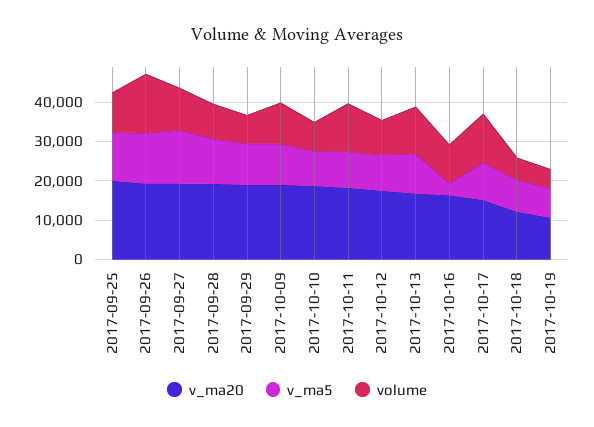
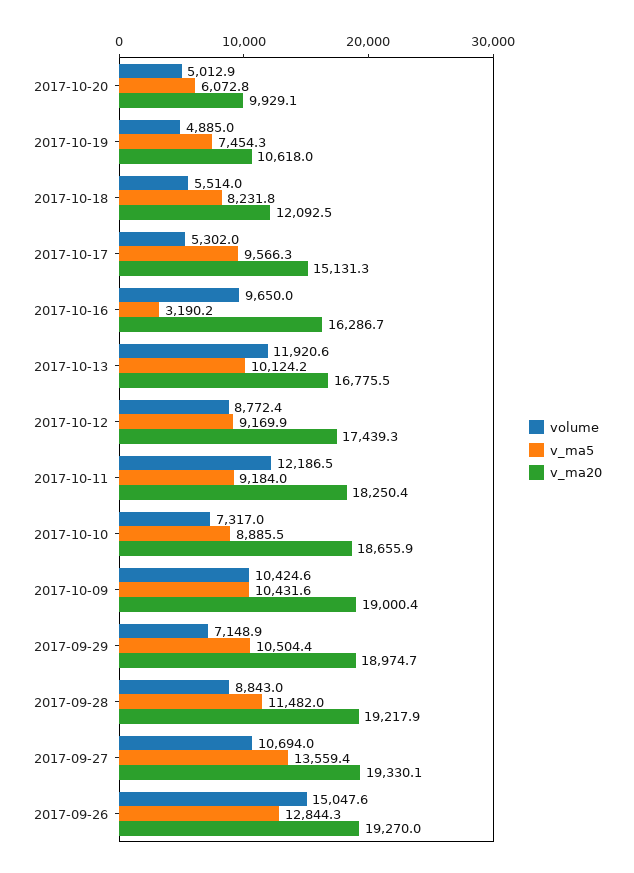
v_ma20, 2017-09-25: 20000 -> none
v_ma5, 2017-09-25: 12500 -> none
volume, 2017-09-25: 10000 -> none
volume, 2017-10-17: 12500 -> 5302
volume, 2017-10-20: none -> 5012.9
v_ma5, 2017-10-20: none -> 6072.8
v_ma20, 2017-10-20: none -> 9929.1

